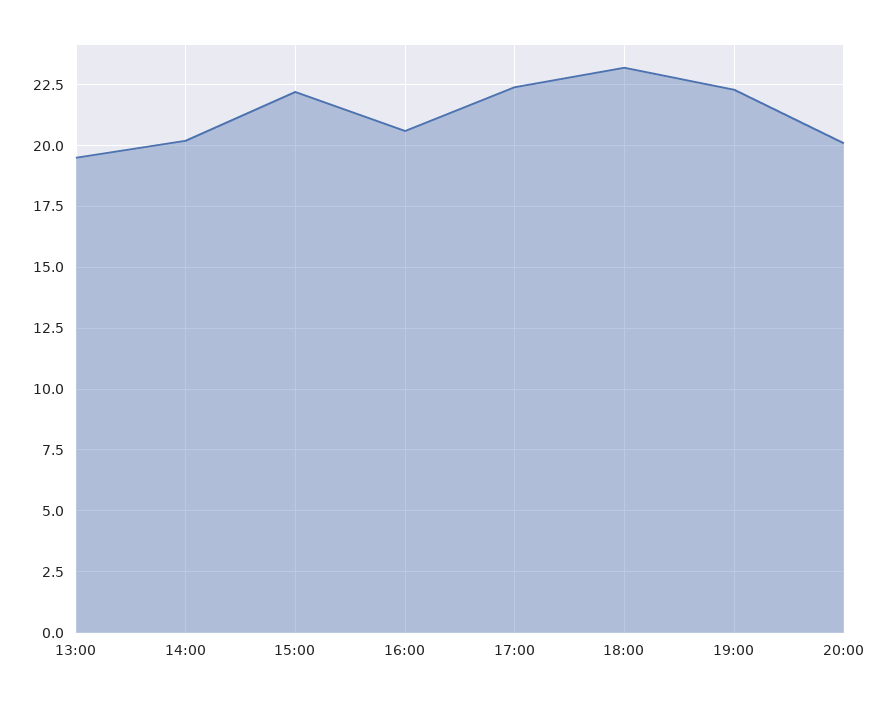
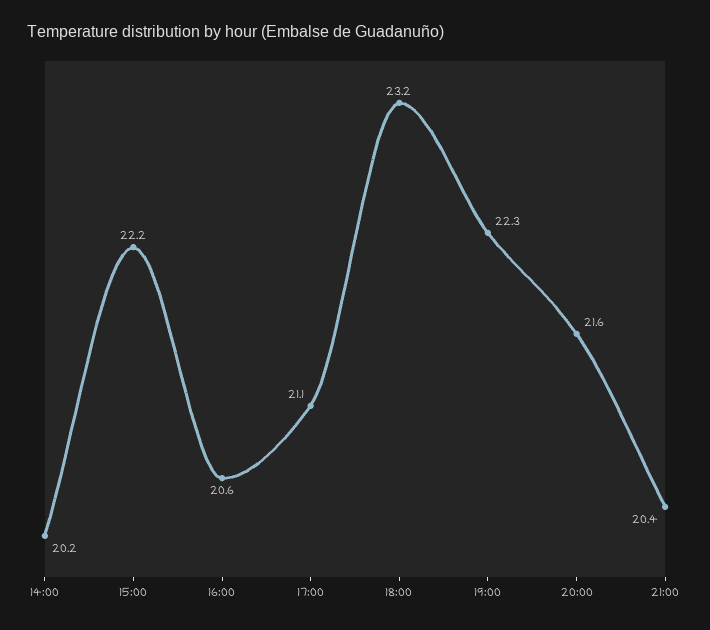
13:00: 19.5 -> none
17:00: 22.5 -> 21.1
20:00: 20 -> 21.6
21:00: none -> 20.4

